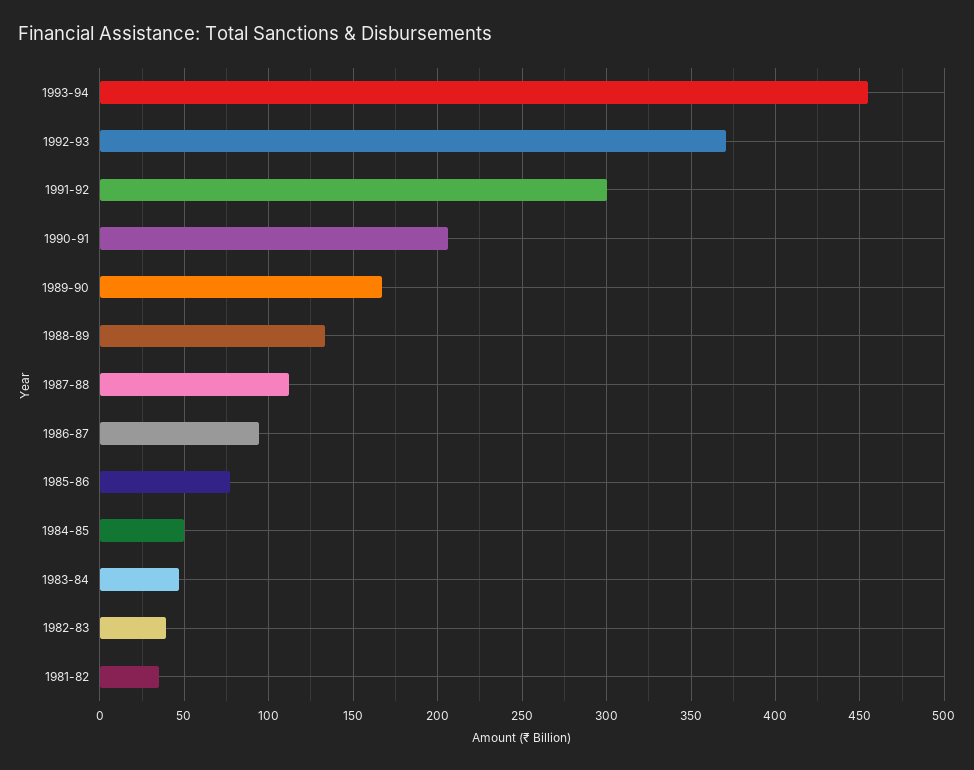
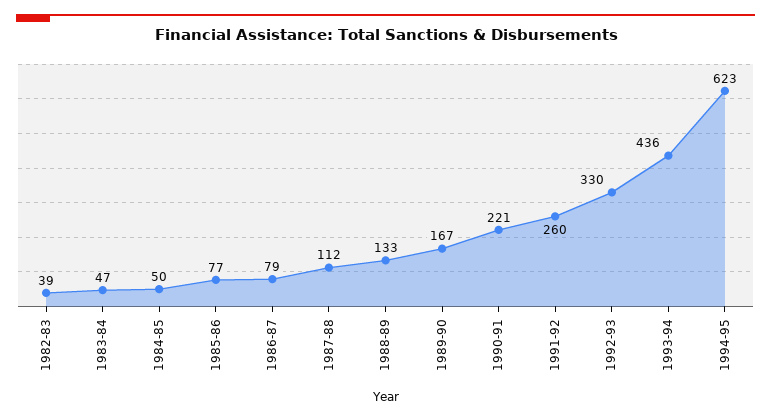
1993-94: 455 -> 436
1992-93: 370 -> 330
1991-92: 300 -> 260
1990-91: 205 -> 221
1986-87: 95 -> 79
1981-82: 35 -> none
1994-95: none -> 623

